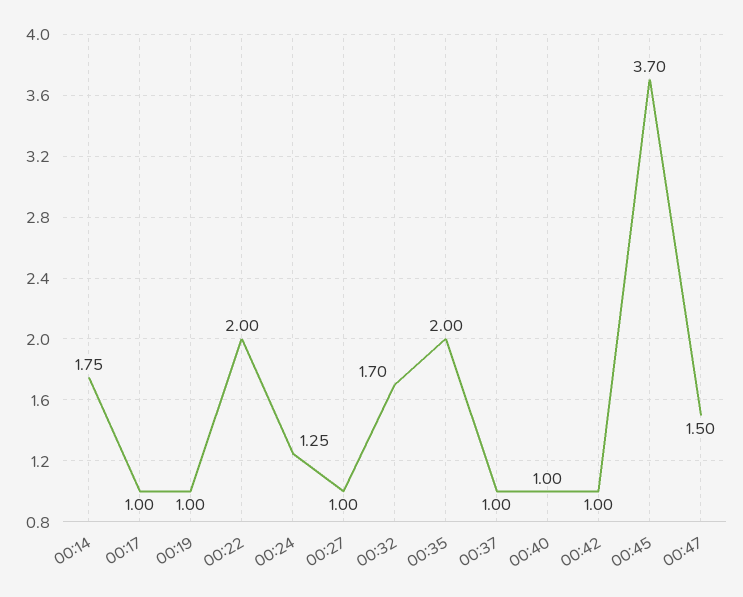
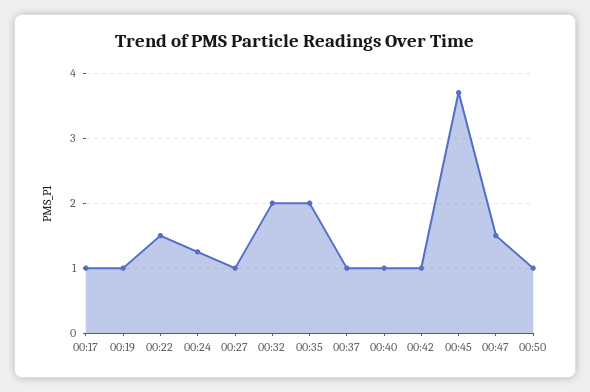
00:14: 1.75 -> none
00:22: 2 -> 1.5
00:32: 1.7 -> 2
00:50: none -> 1

